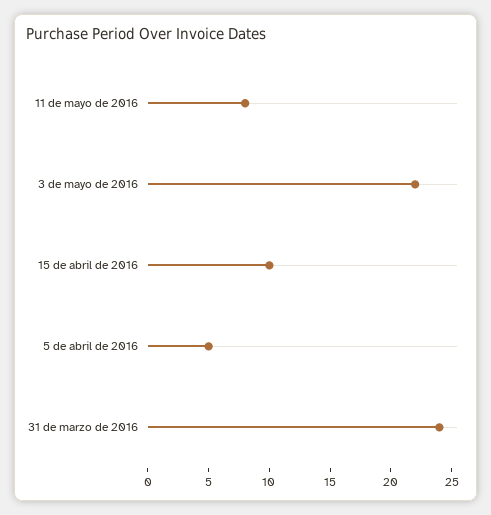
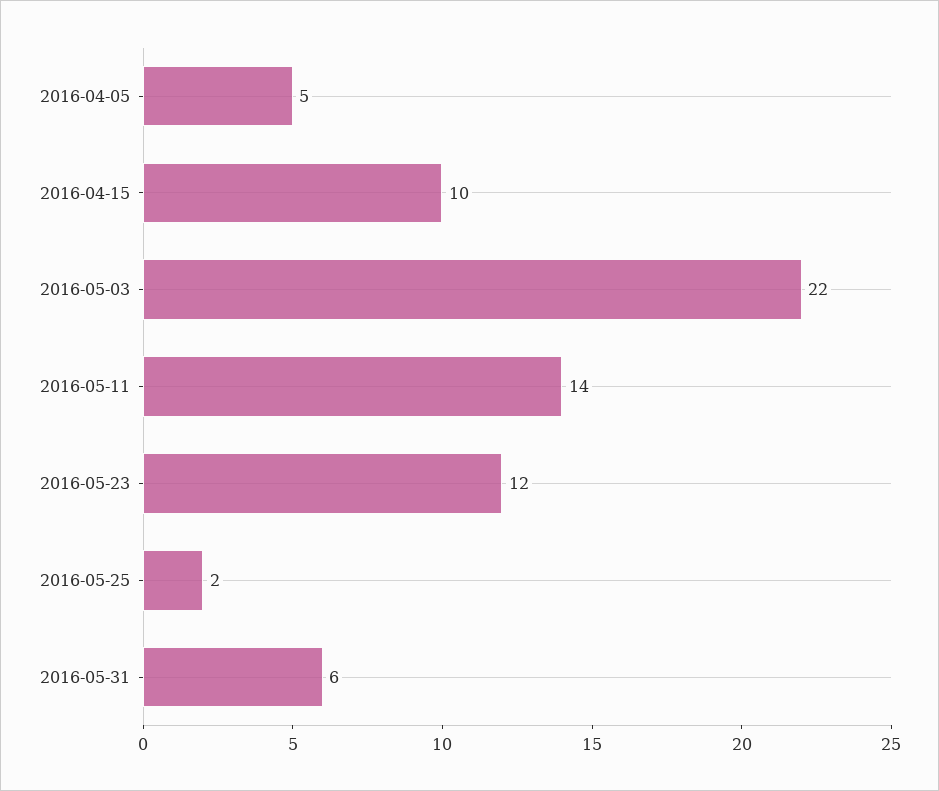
11 de mayo de 2016: 8 -> 14
31 de marzo de 2016: 24 -> none
2016-05-23: none -> 12
2016-05-25: none -> 2
2016-05-31: none -> 6

